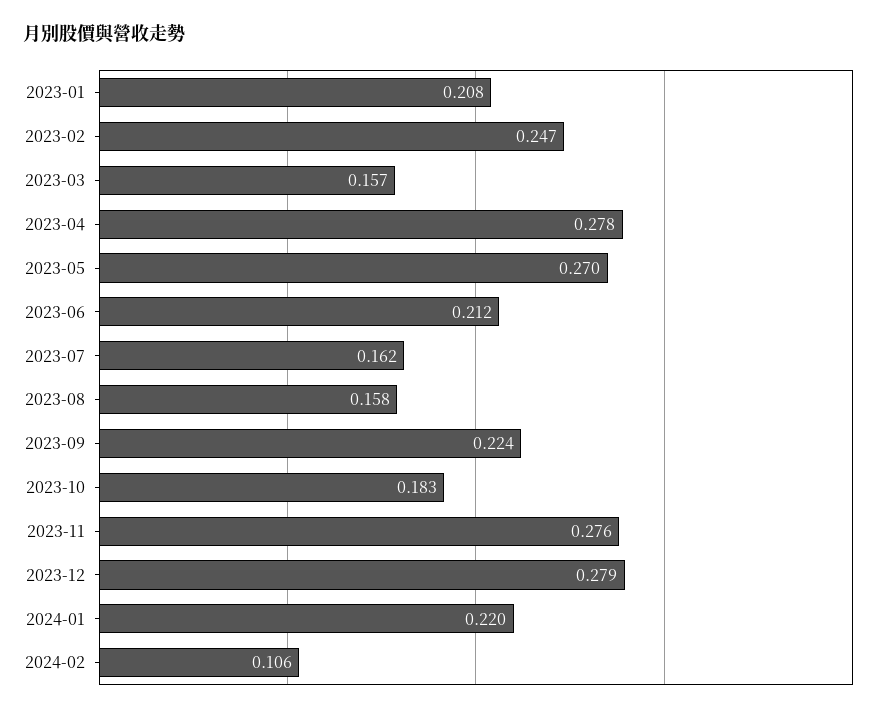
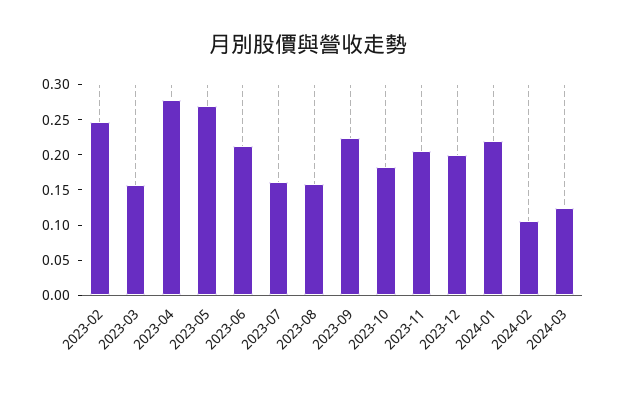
2023-01: 0.208 -> none
2023-11: 0.276 -> 0.2
2023-12: 0.279 -> 0.2
2024-03: none -> 0.125

